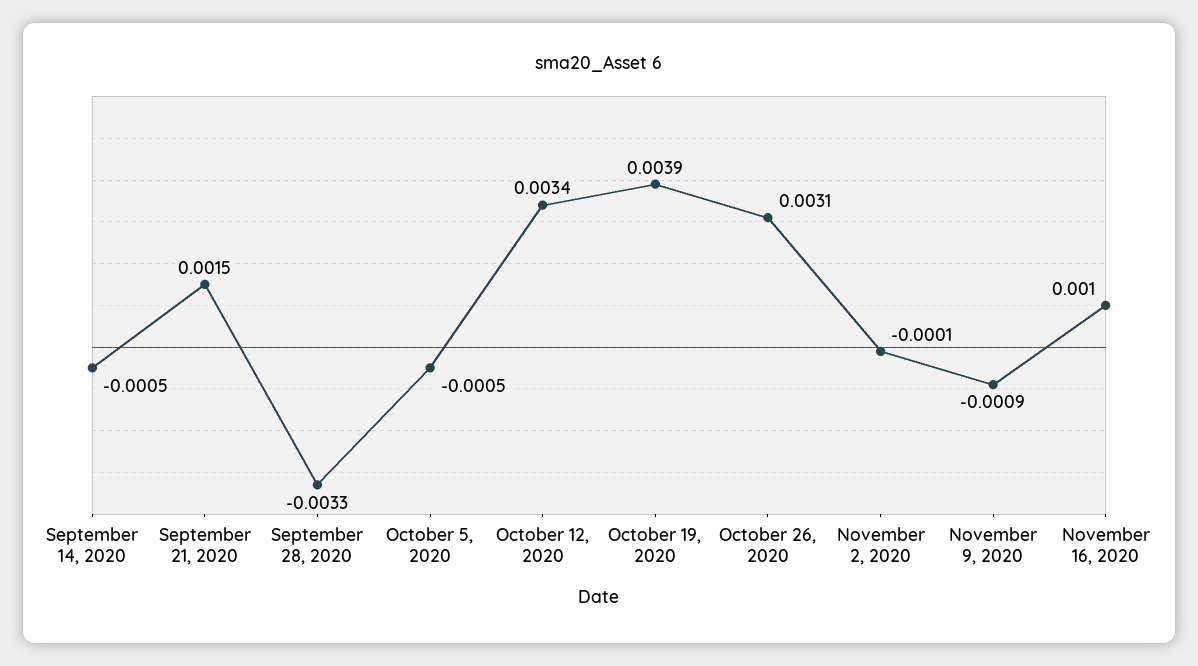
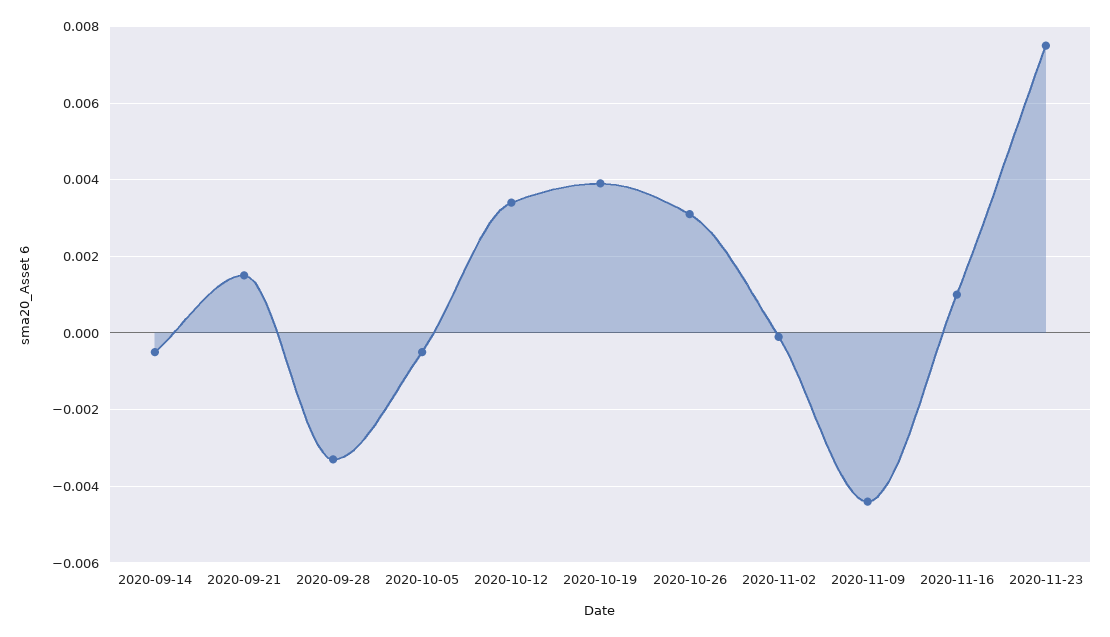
November 9, 2020: -0.0009 -> -0.0045
2020-11-23: none -> 0.0075

